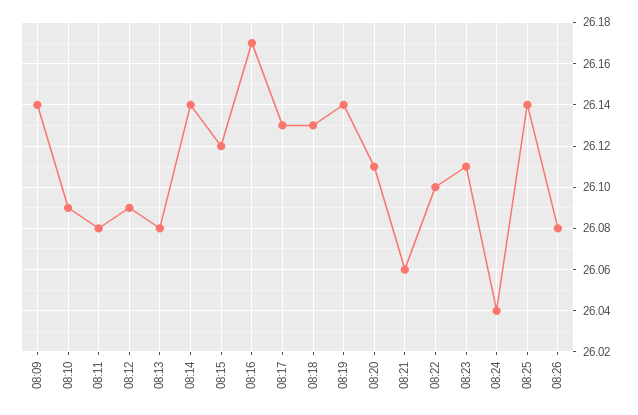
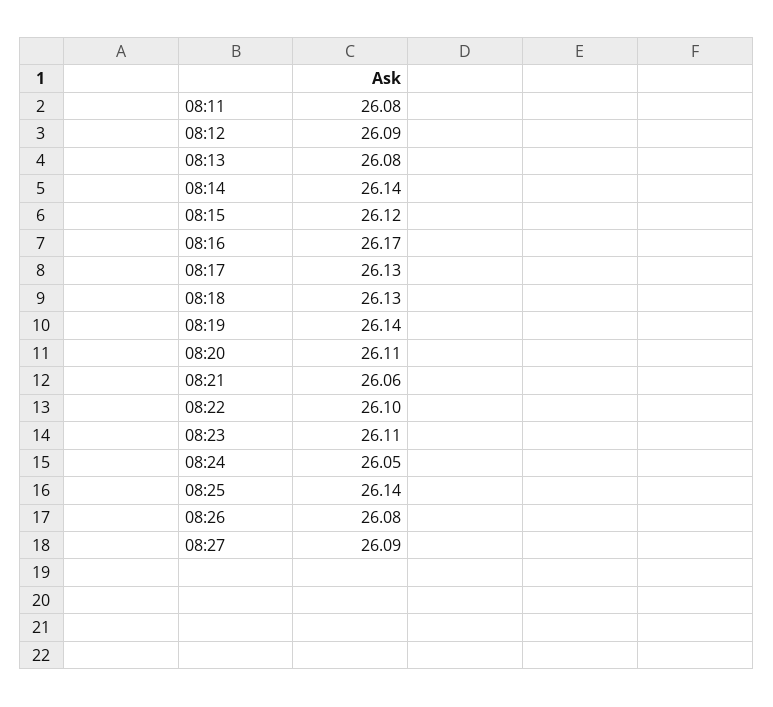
08:09: 26.14 -> none
08:10: 26.09 -> none
08:24: 26.04 -> 26.05
08:27: none -> 26.09

